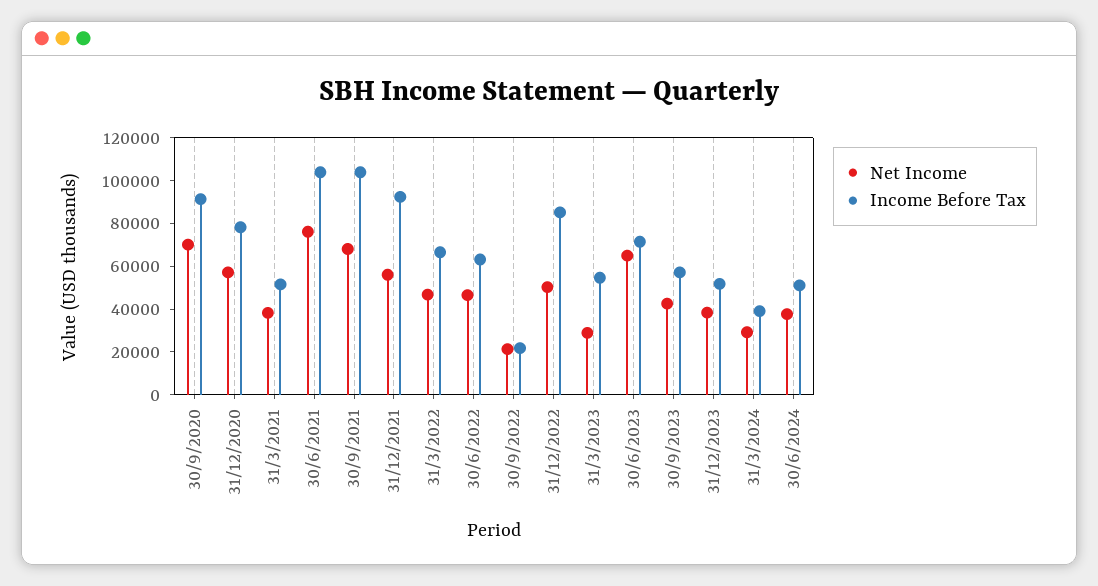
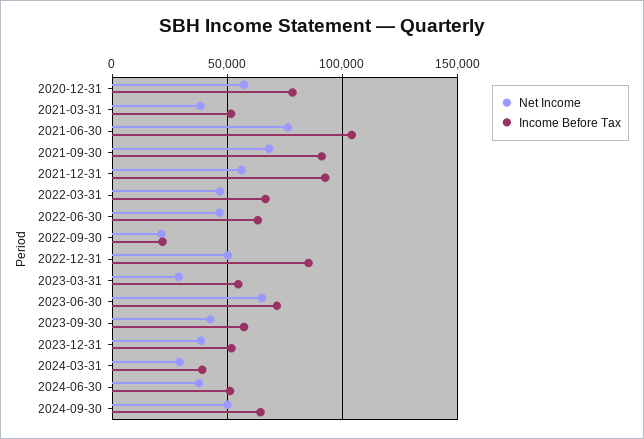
Net Income, 30/9/2020: 70000 -> none
Income Before Tax, 30/9/2020: 90000 -> none
Income Before Tax, 30/9/2021: 105000 -> 90000
Net Income, 2024-09-30: none -> 50000
Income Before Tax, 2024-09-30: none -> 65000

